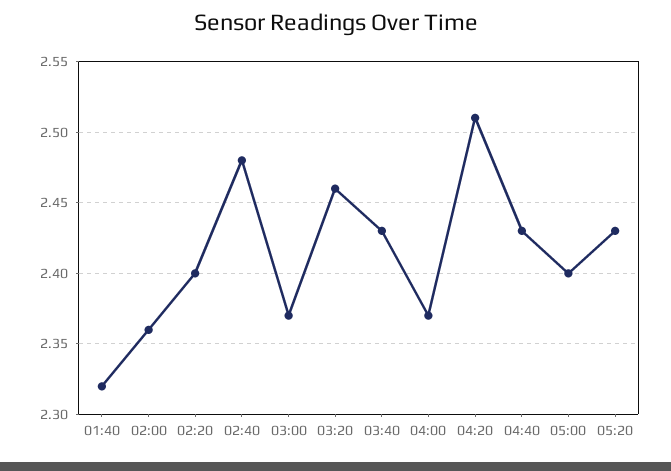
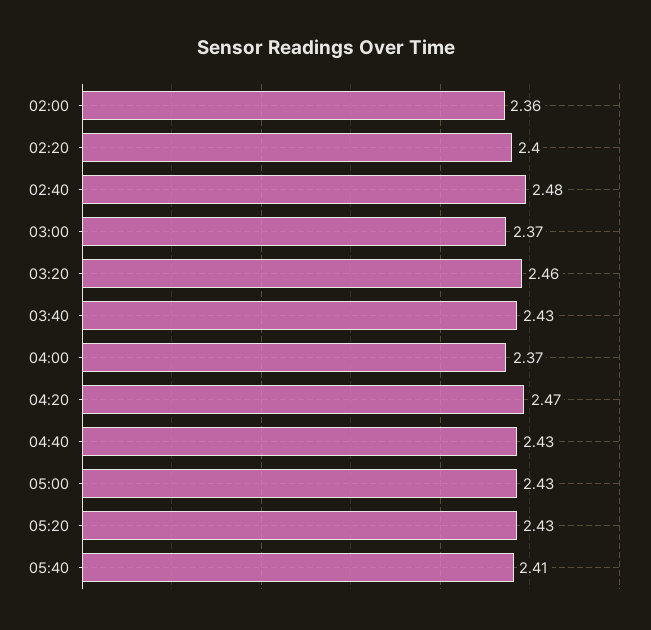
01:40: 2.32 -> none
04:20: 2.51 -> 2.47
05:00: 2.4 -> 2.43
05:40: none -> 2.41

